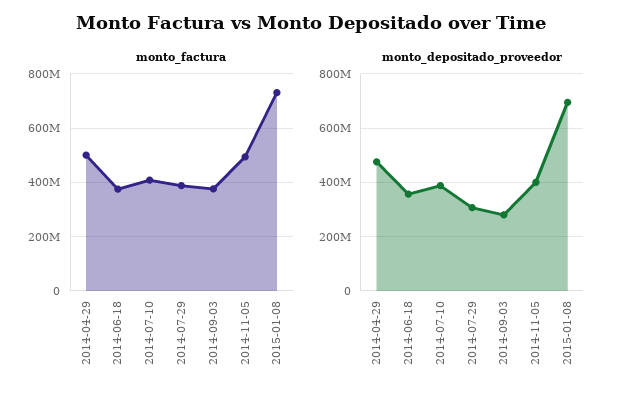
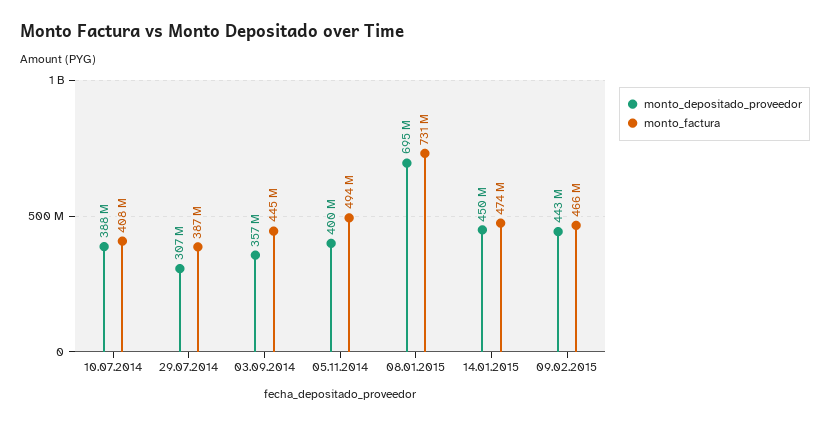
monto_factura, 2014-04-29: 500000000 -> none
monto_factura, 2014-06-18: 375000000 -> none
monto_factura, 2014-09-03: 375000000 -> 445000000
monto_depositado_proveedor, 2014-04-29: 475000000 -> none
monto_depositado_proveedor, 2014-06-18: 350000000 -> none
monto_depositado_proveedor, 2014-09-03: 275000000 -> 357000000
monto_depositado_proveedor, 14.01.2015: none -> 450000000
monto_factura, 14.01.2015: none -> 474000000
monto_depositado_proveedor, 09.02.2015: none -> 443000000
monto_factura, 09.02.2015: none -> 466000000

